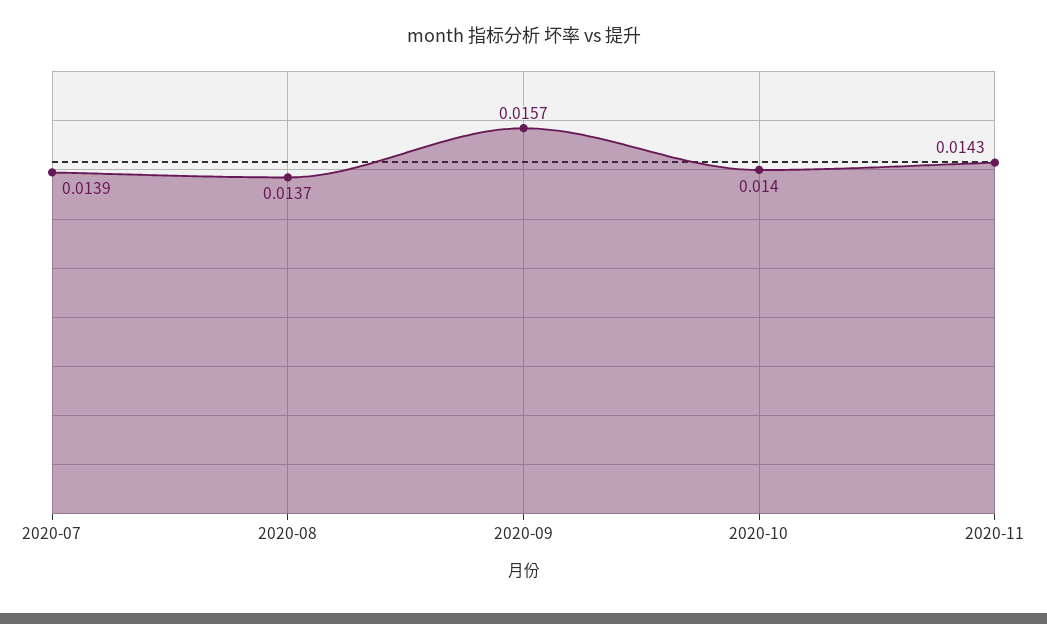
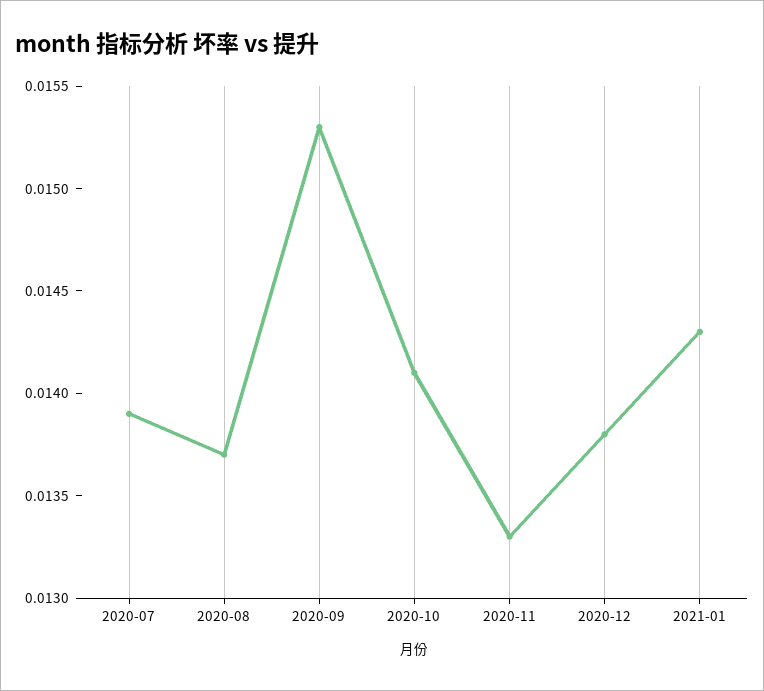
2020-09: 0.0157 -> 0.0153
2020-10: 0.014 -> 0.0141
2020-11: 0.0143 -> 0.0133
2020-12: none -> 0.0138
2021-01: none -> 0.0143

